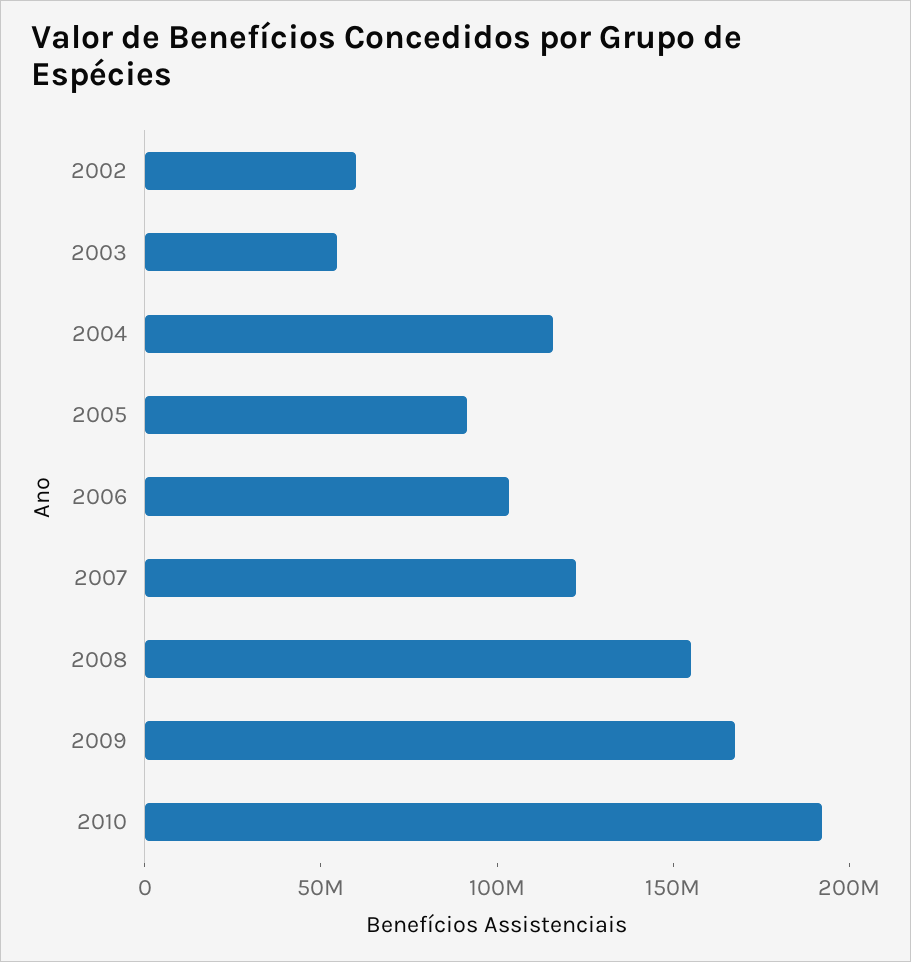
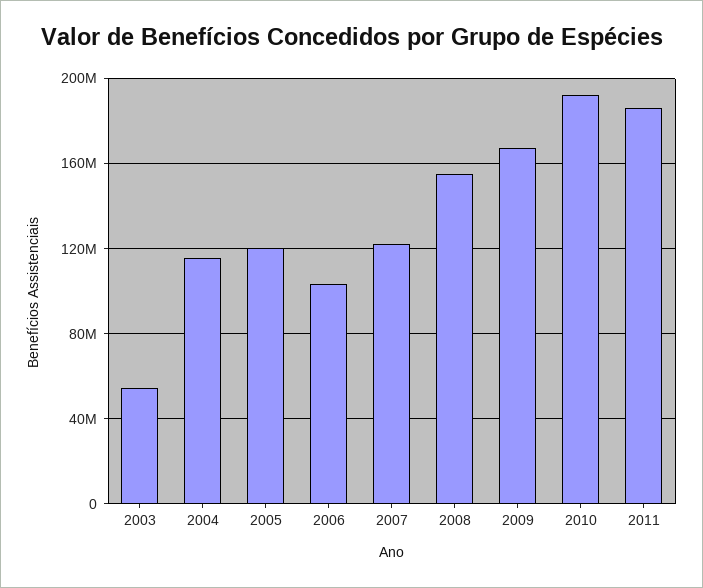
2002: 60000000 -> none
2005: 90000000 -> 120000000
2011: none -> 185000000

